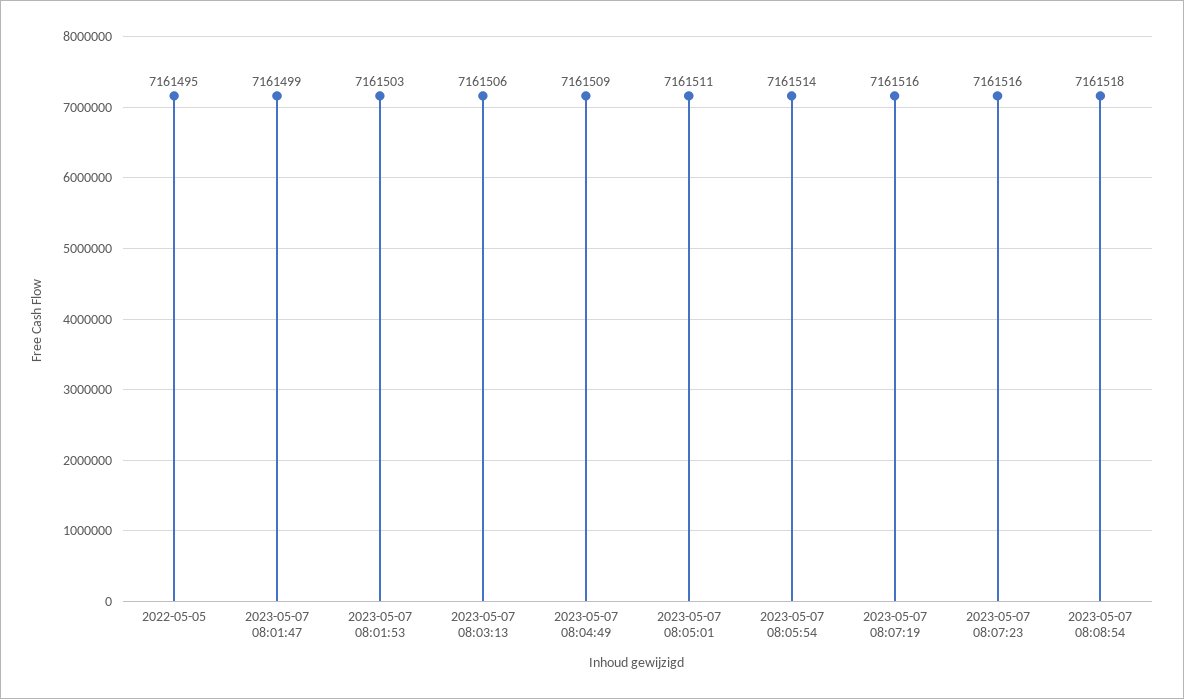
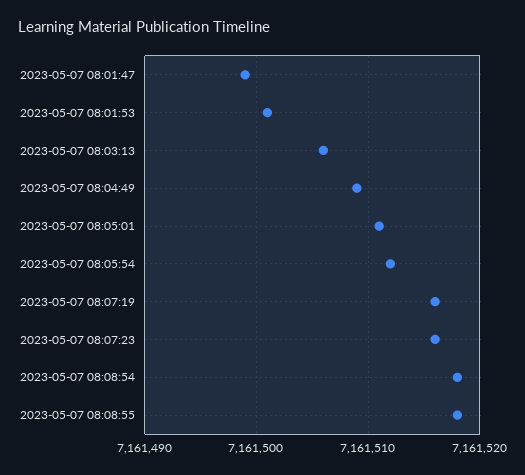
2022-05-05: 7161495 -> none
2023-05-07 08:01:53: 7161503 -> 7161501
2023-05-07 08:05:54: 7161514 -> 7161512
2023-05-07 08:08:55: none -> 7161518

